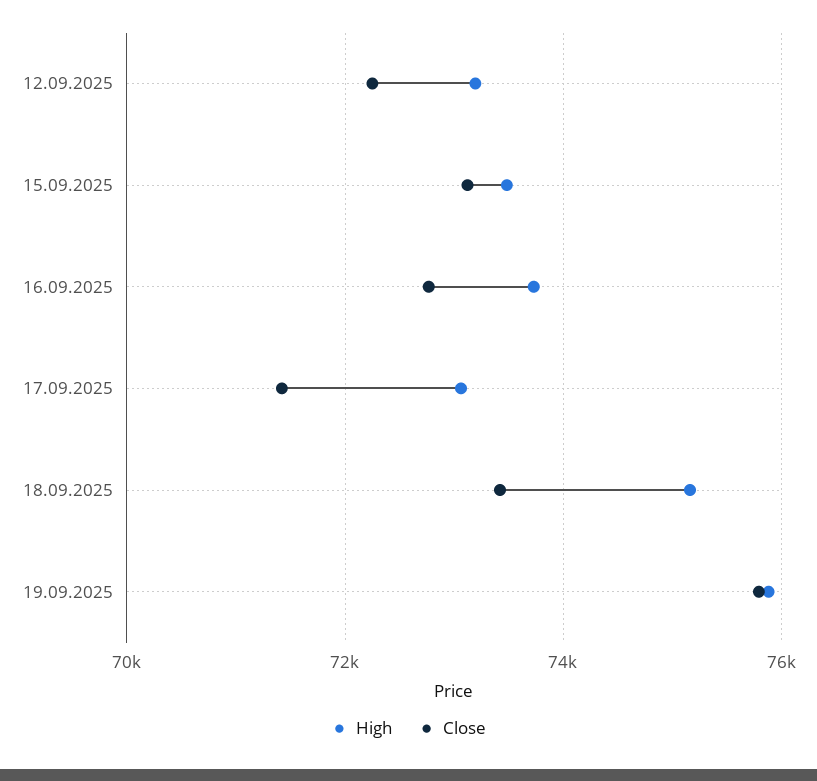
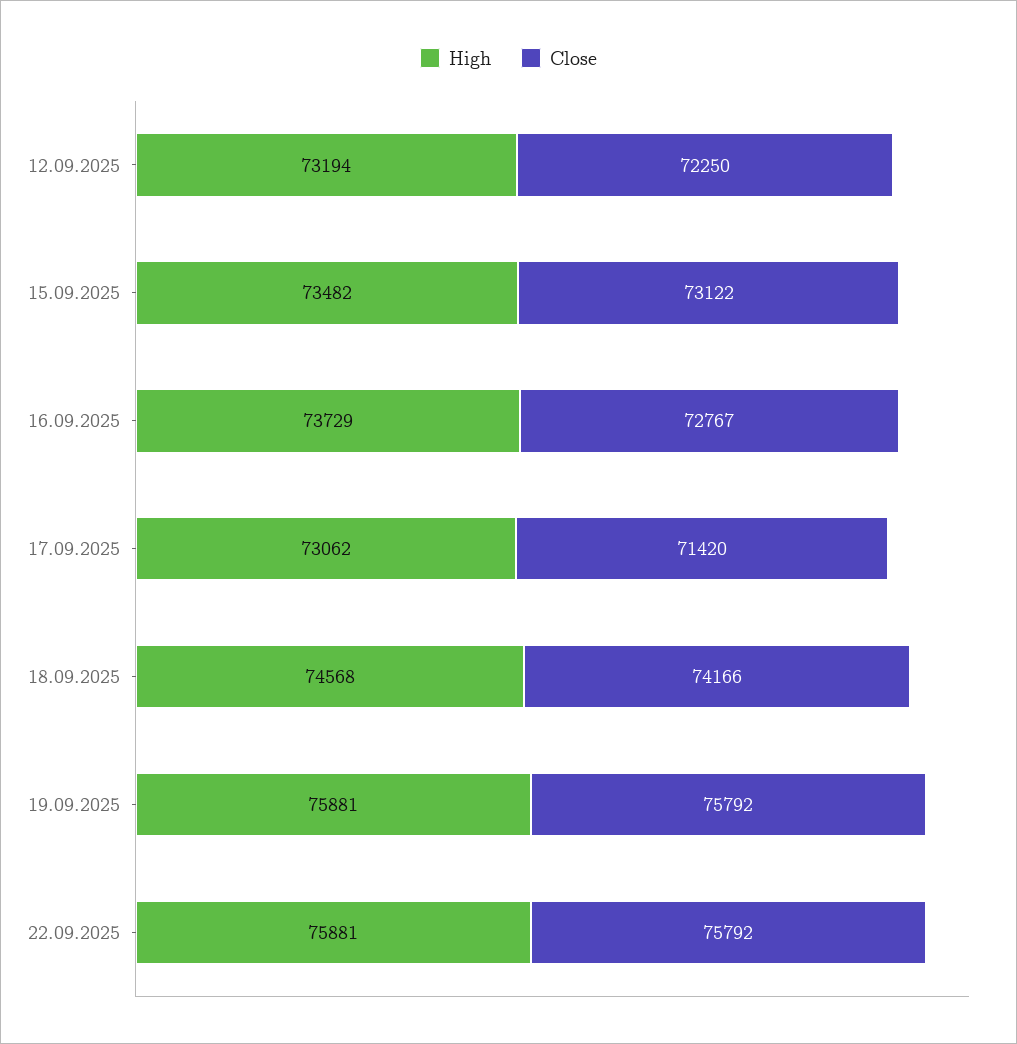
High, 18.09.2025: 75200 -> 74568
Close, 18.09.2025: 73400 -> 74166
High, 22.09.2025: none -> 75881
Close, 22.09.2025: none -> 75792

